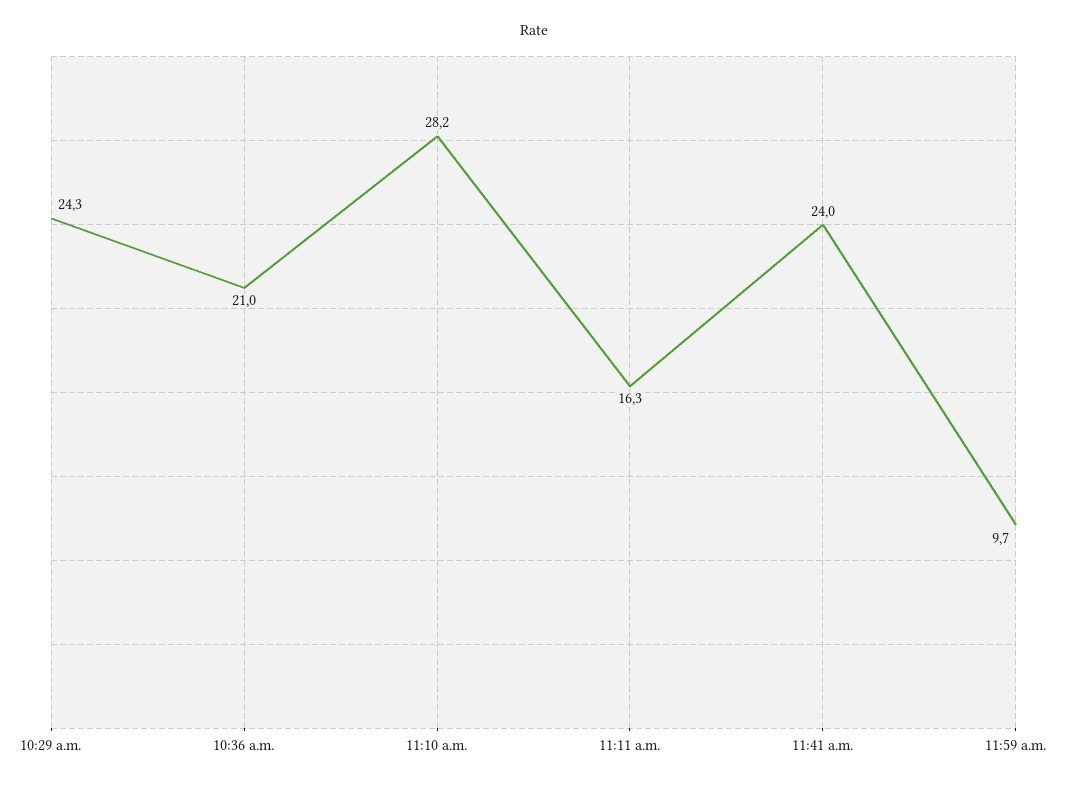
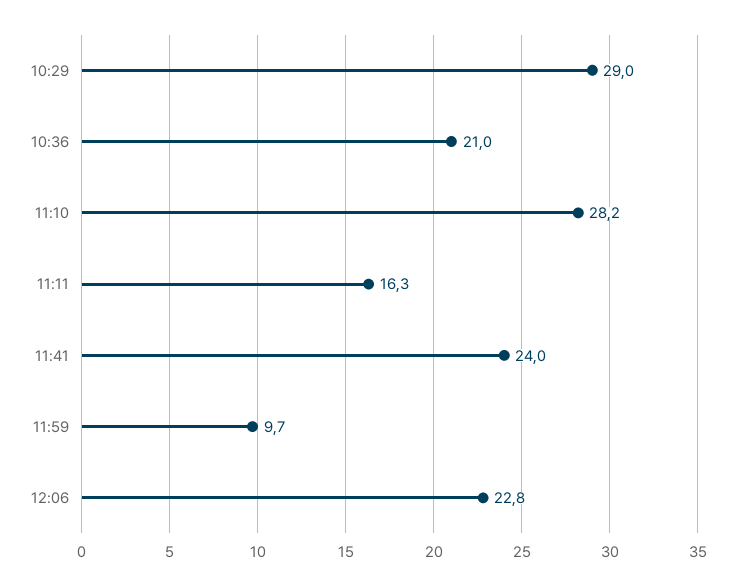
10:29 a.m.: 24.3 -> 29
12:06: none -> 22.8

